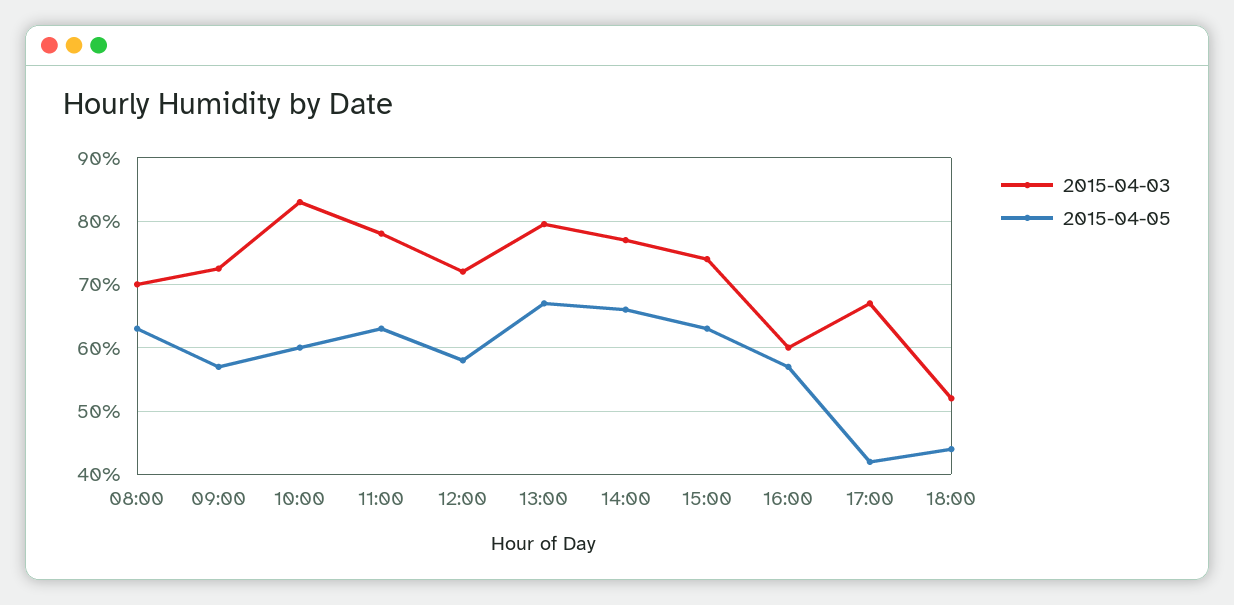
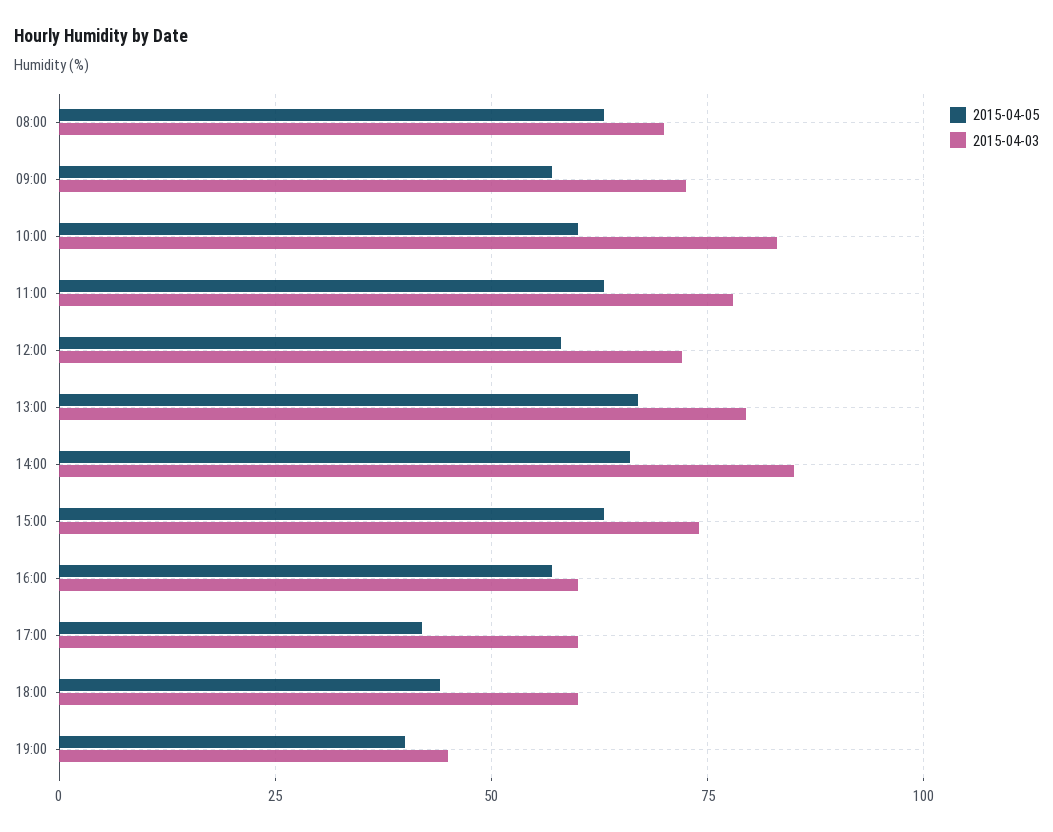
2015-04-03, 14:00: 77 -> 85
2015-04-03, 17:00: 67 -> 60
2015-04-03, 18:00: 52 -> 60
2015-04-05, 19:00: none -> 40
2015-04-03, 19:00: none -> 45

